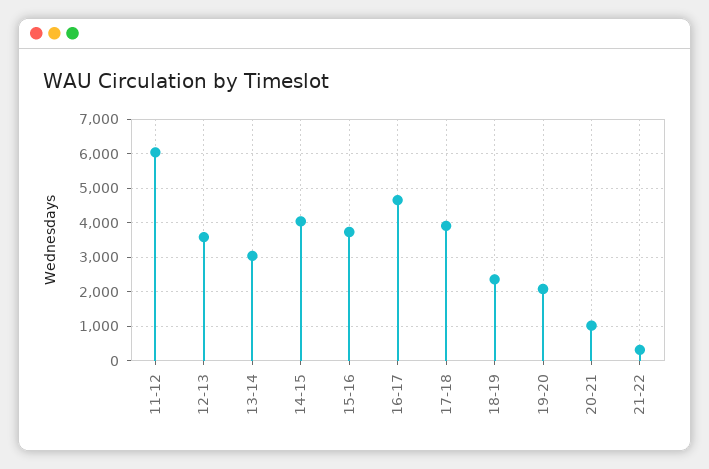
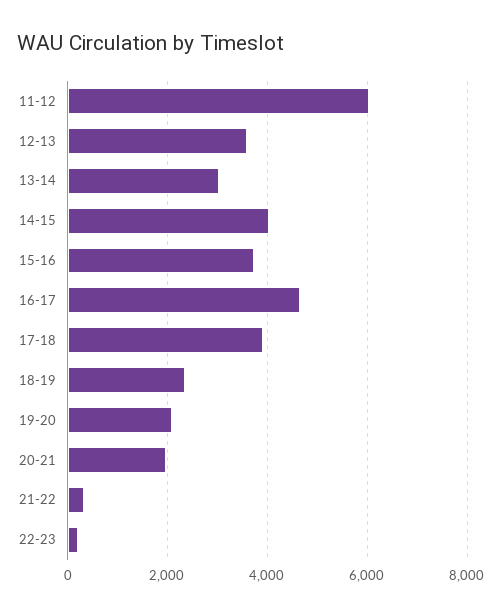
20-21: 1000 -> 2000
22-23: none -> 200

